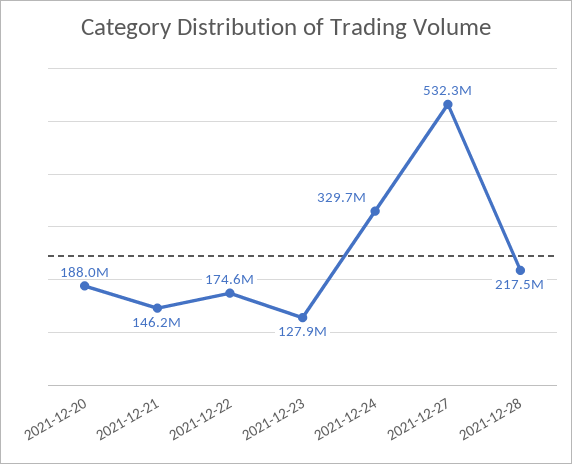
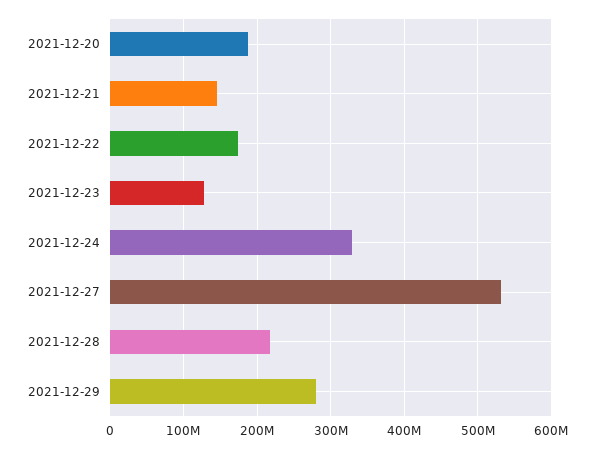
2021-12-29: none -> 280000000

